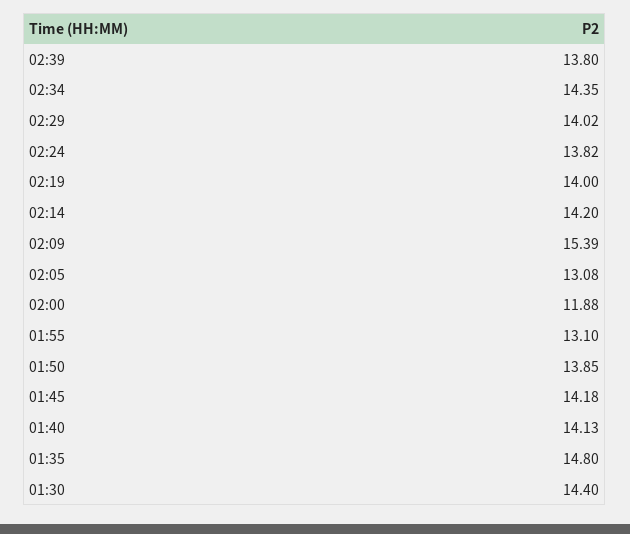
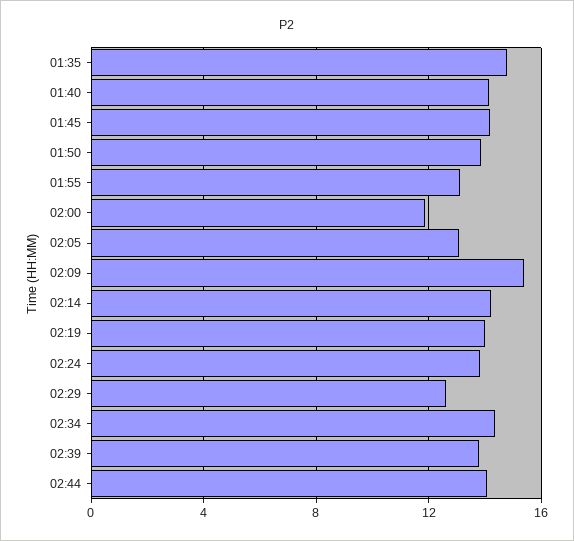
02:29: 14.02 -> 12.5
01:30: 14.4 -> none
02:44: none -> 14

